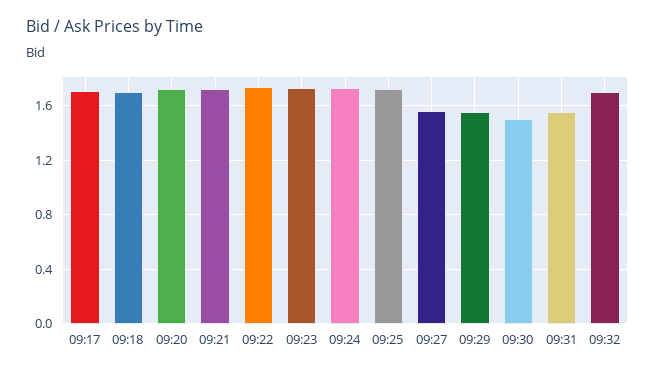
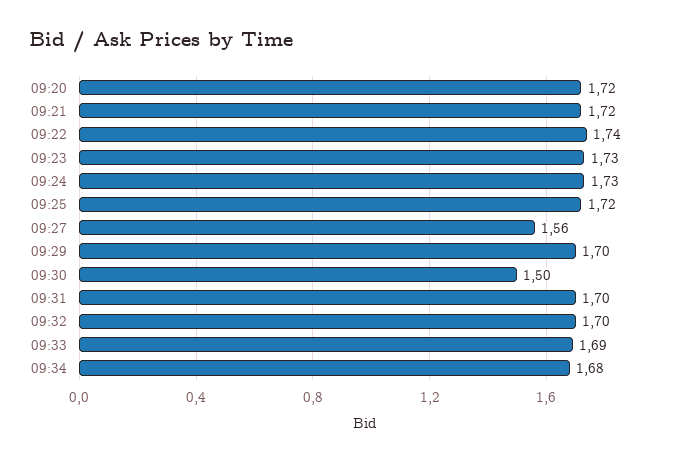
09:17: 1.7 -> none
09:18: 1.7 -> none
09:29: 1.55 -> 1.7
09:31: 1.55 -> 1.7
09:33: none -> 1.69
09:34: none -> 1.68

